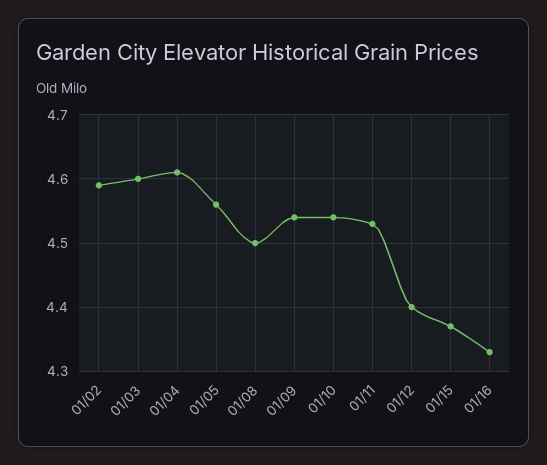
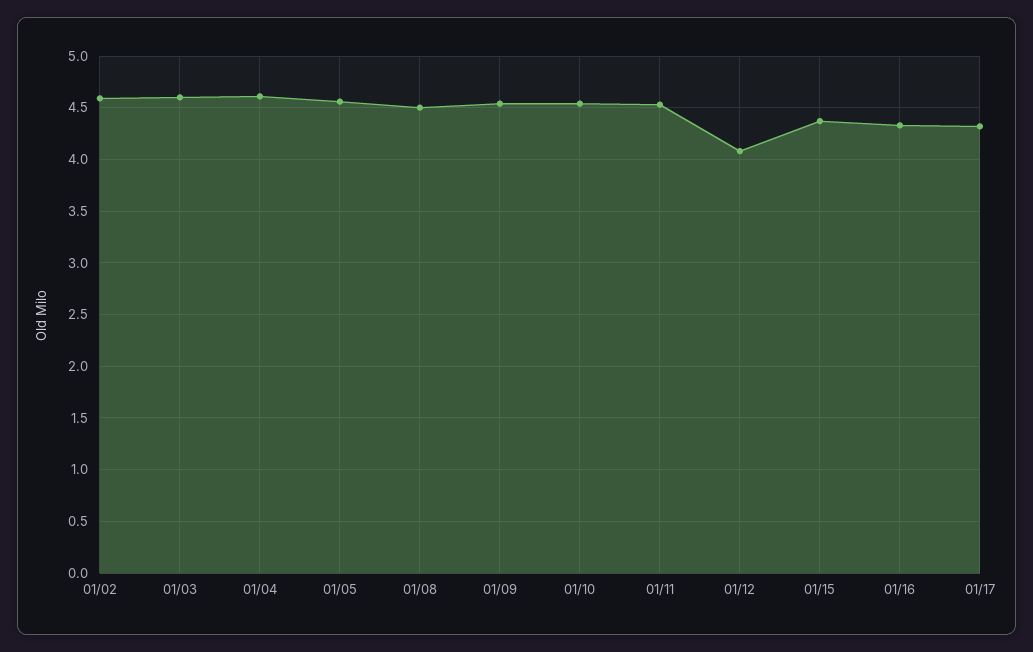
01/12: 4.4 -> 4.1
01/17: none -> 4.3

